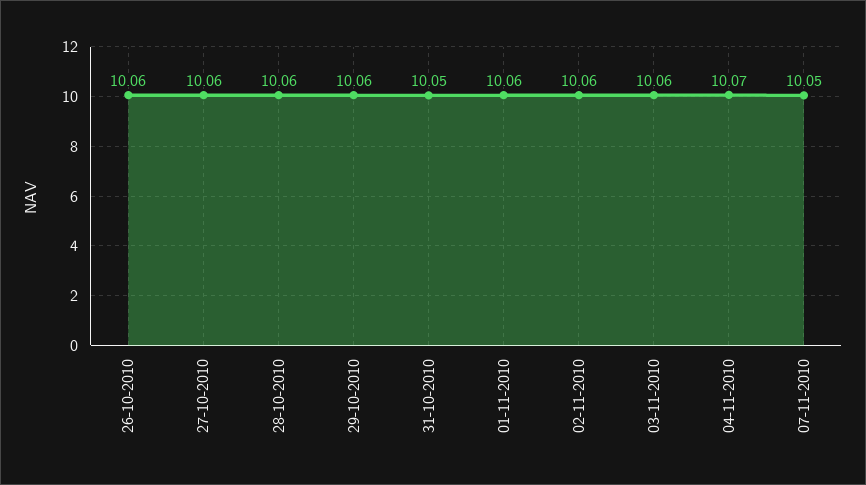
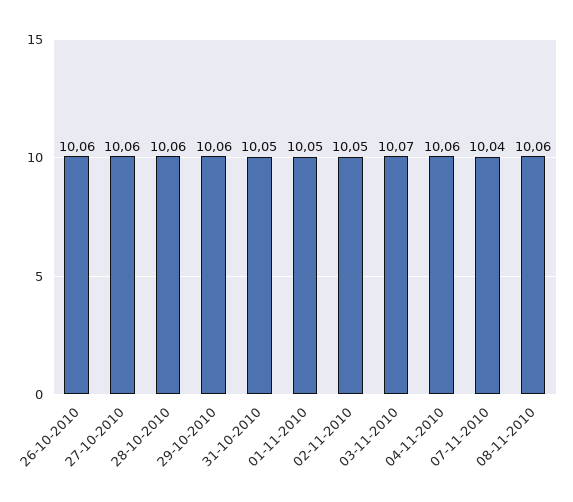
01-11-2010: 10.06 -> 10.05
02-11-2010: 10.06 -> 10.05
03-11-2010: 10.06 -> 10.07
04-11-2010: 10.07 -> 10.06
07-11-2010: 10.05 -> 10.04
08-11-2010: none -> 10.06

